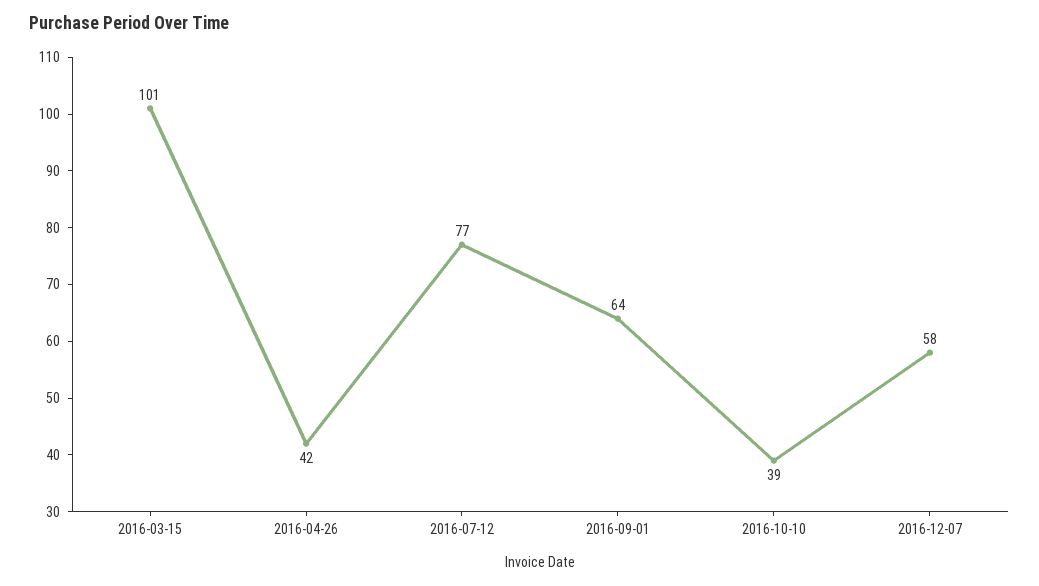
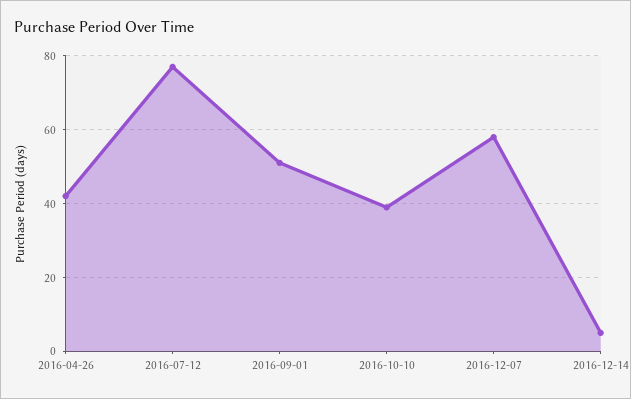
2016-03-15: 101 -> none
2016-09-01: 64 -> 50
2016-12-14: none -> 5

